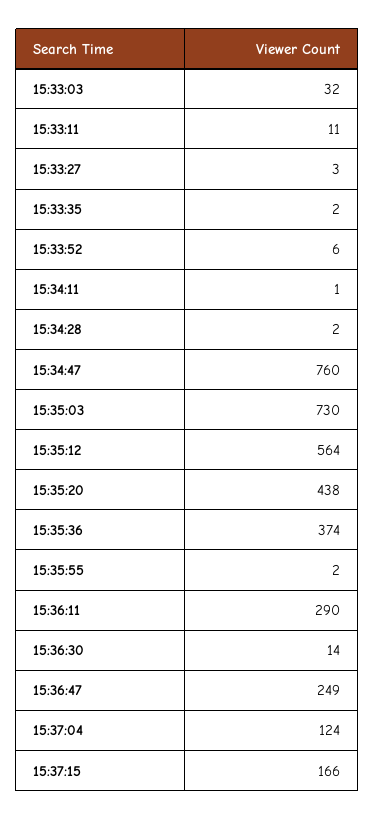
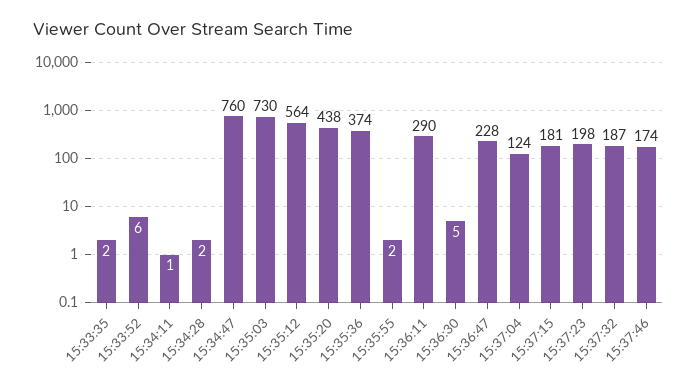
15:33:03: 32 -> none
15:33:11: 11 -> none
15:33:27: 3 -> none
15:36:30: 14 -> 5
15:36:47: 249 -> 228
15:37:15: 166 -> 181
15:37:23: none -> 198
15:37:32: none -> 187
15:37:46: none -> 174

